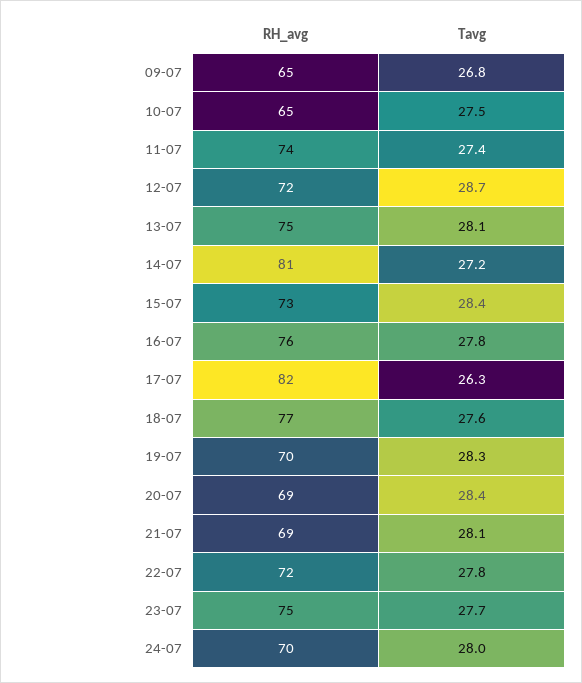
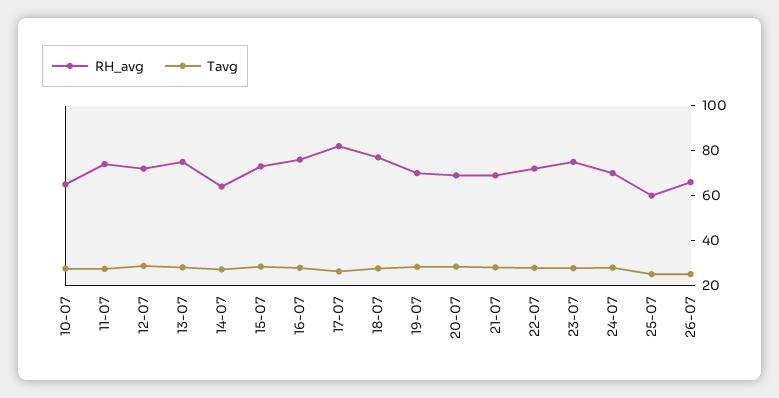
RH_avg, 09-07: 65 -> none
Tavg, 09-07: 26.8 -> none
RH_avg, 14-07: 81 -> 65
RH_avg, 25-07: none -> 60
Tavg, 25-07: none -> 25
RH_avg, 26-07: none -> 65
Tavg, 26-07: none -> 25

